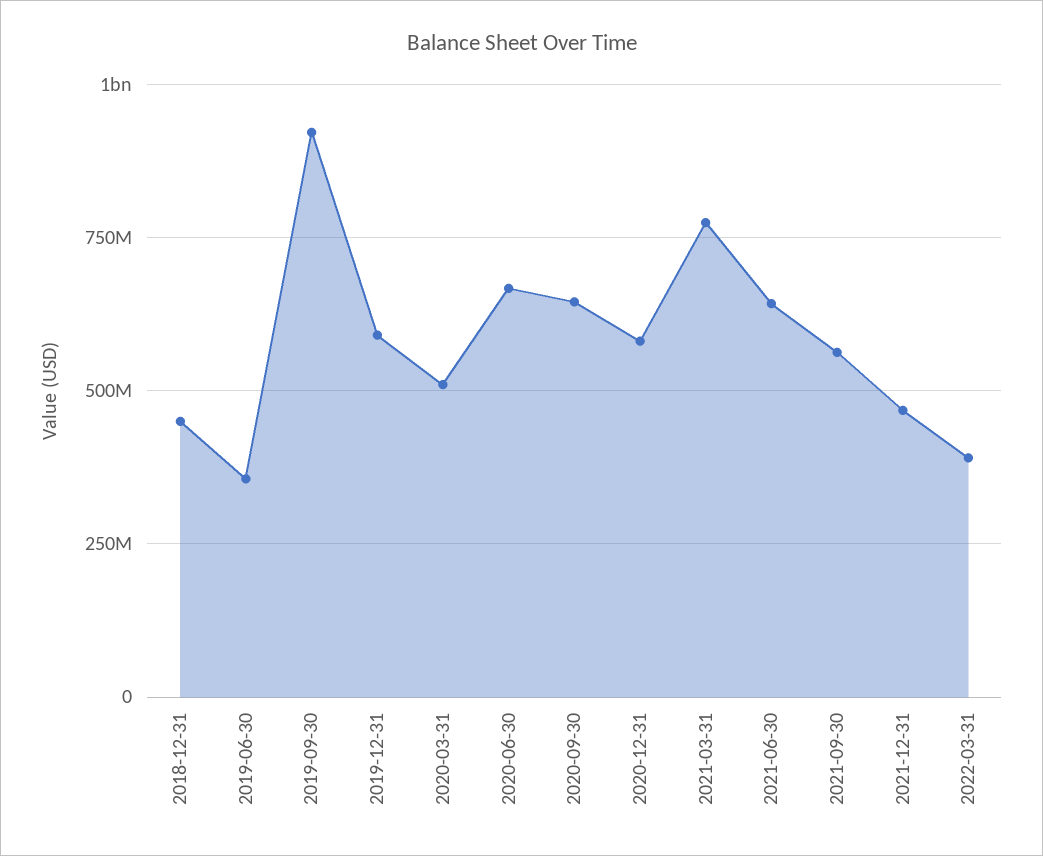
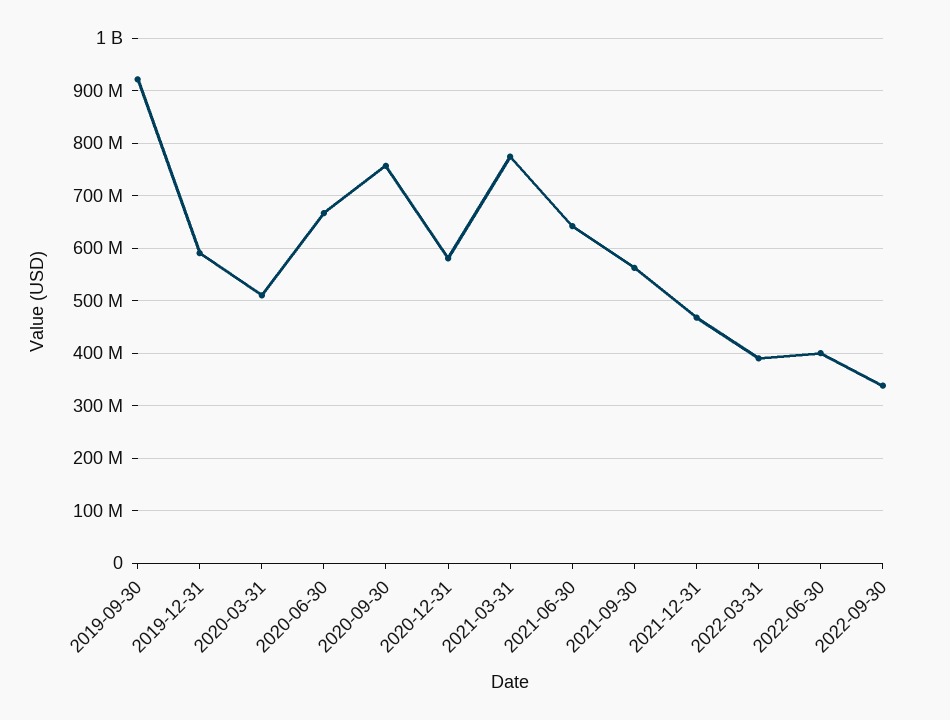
2018-12-31: 450000000 -> none
2019-06-30: 350000000 -> none
2020-09-30: 650000000 -> 760000000
2022-06-30: none -> 400000000
2022-09-30: none -> 340000000

